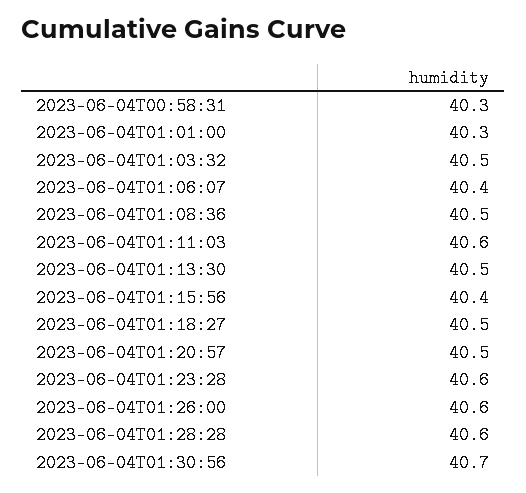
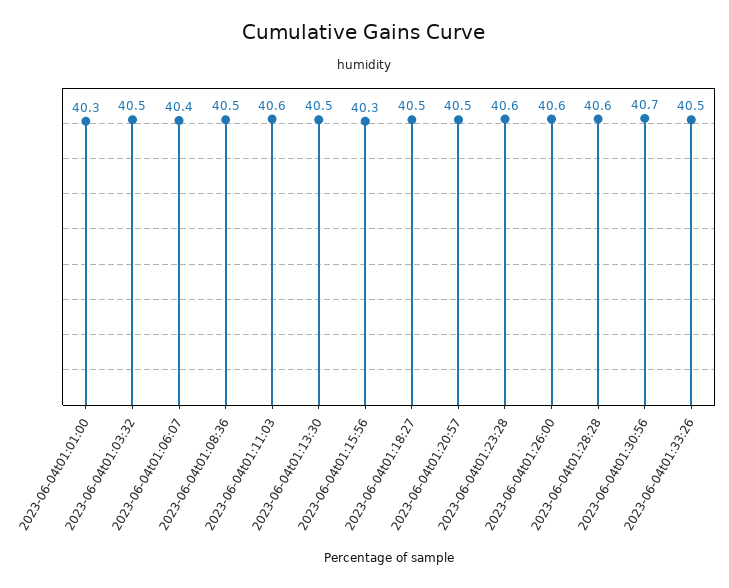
2023-06-04T00:58:31: 40.3 -> none
2023-06-04T01:15:56: 40.4 -> 40.3
2023-06-04t01:33:26: none -> 40.5

